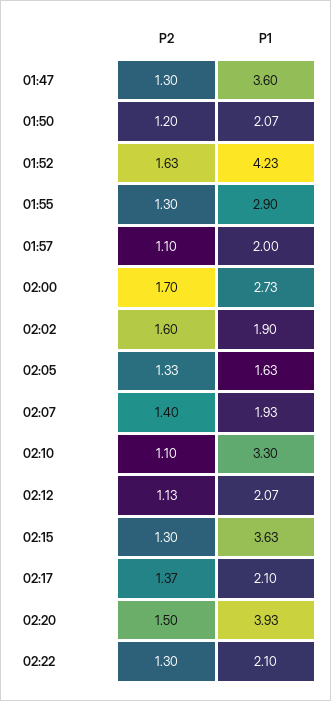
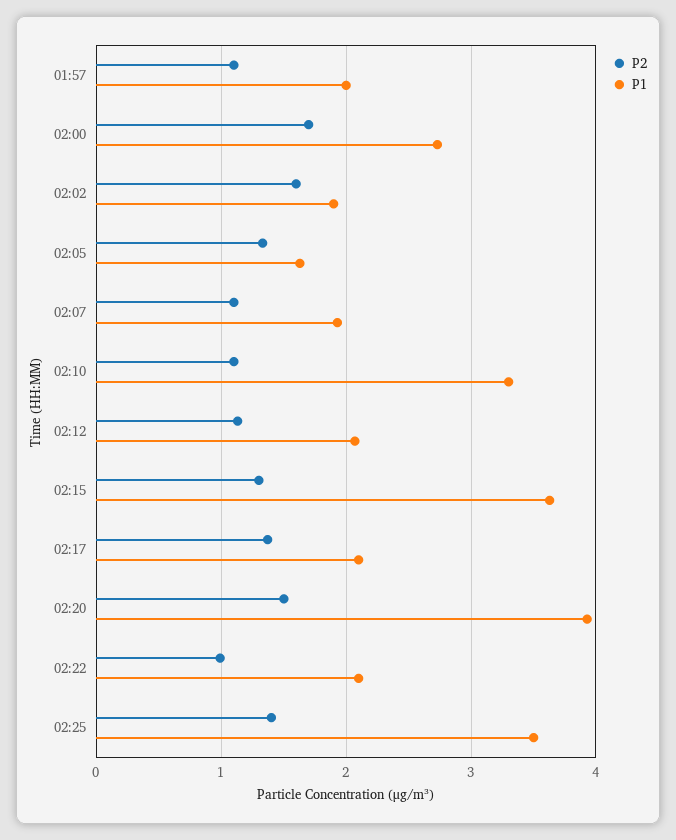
P2, 01:47: 1.3 -> none
P1, 01:47: 3.6 -> none
P2, 01:50: 1.2 -> none
P1, 01:50: 2.07 -> none
P2, 01:52: 1.63 -> none
P1, 01:52: 4.23 -> none
P2, 01:55: 1.3 -> none
P1, 01:55: 2.9 -> none
P2, 02:07: 1.4 -> 1.1
P2, 02:22: 1.3 -> 1
P2, 02:25: none -> 1.4
P1, 02:25: none -> 3.5

